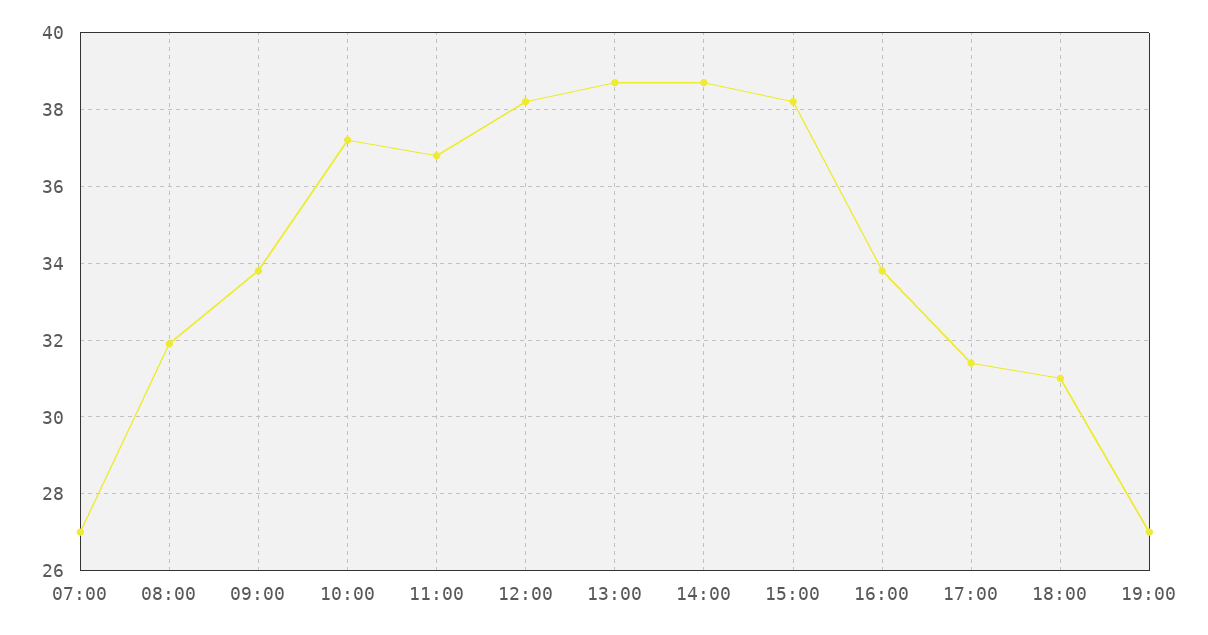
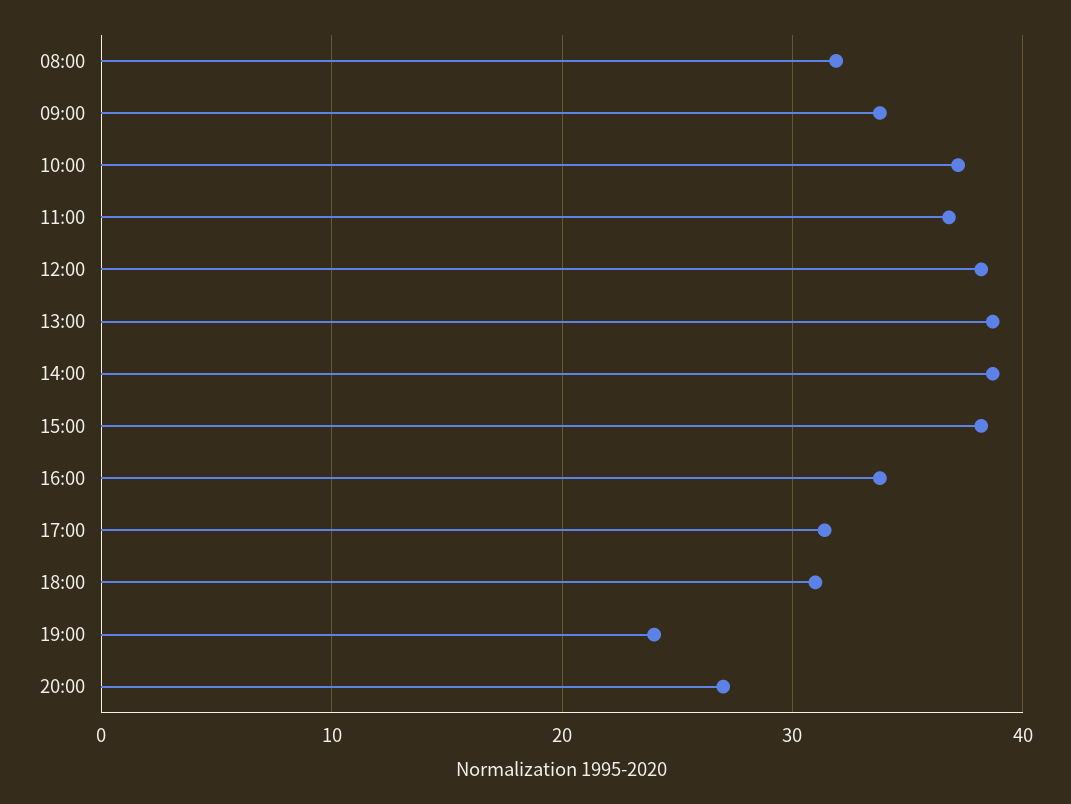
07:00: 27 -> none
19:00: 27 -> 24
20:00: none -> 27

